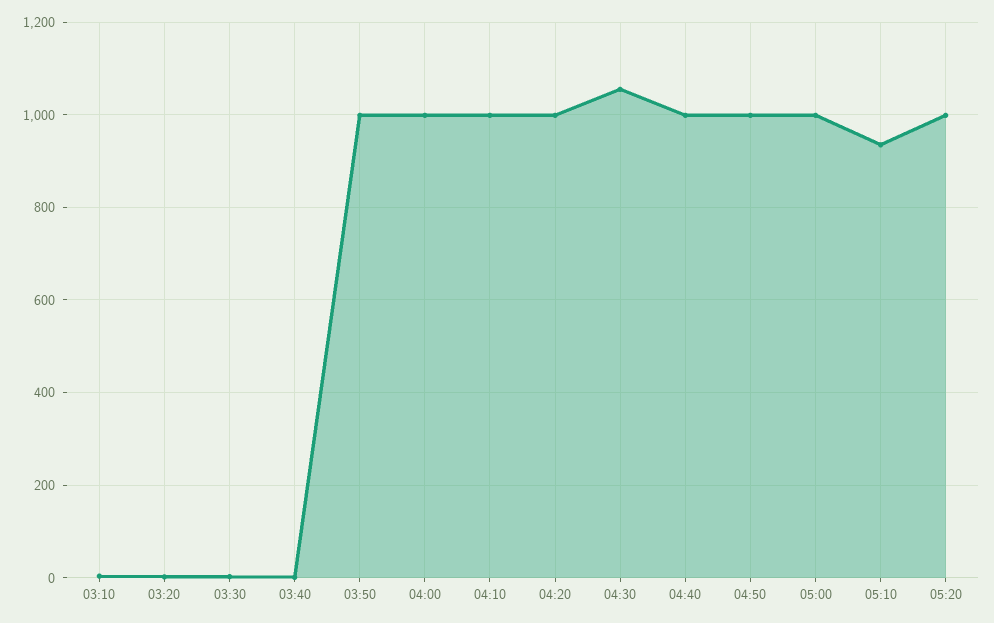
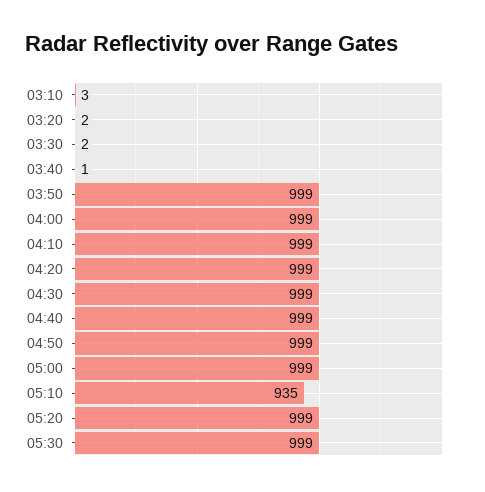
04:30: 1060 -> 999
05:30: none -> 999

